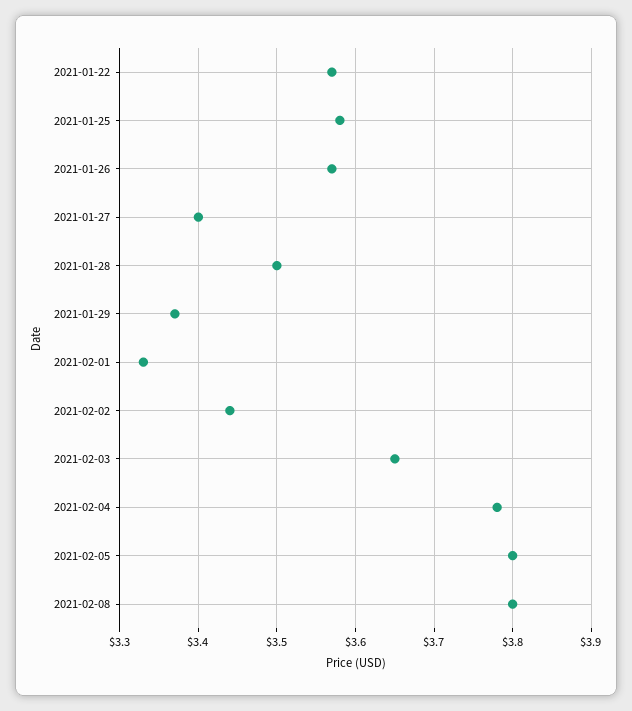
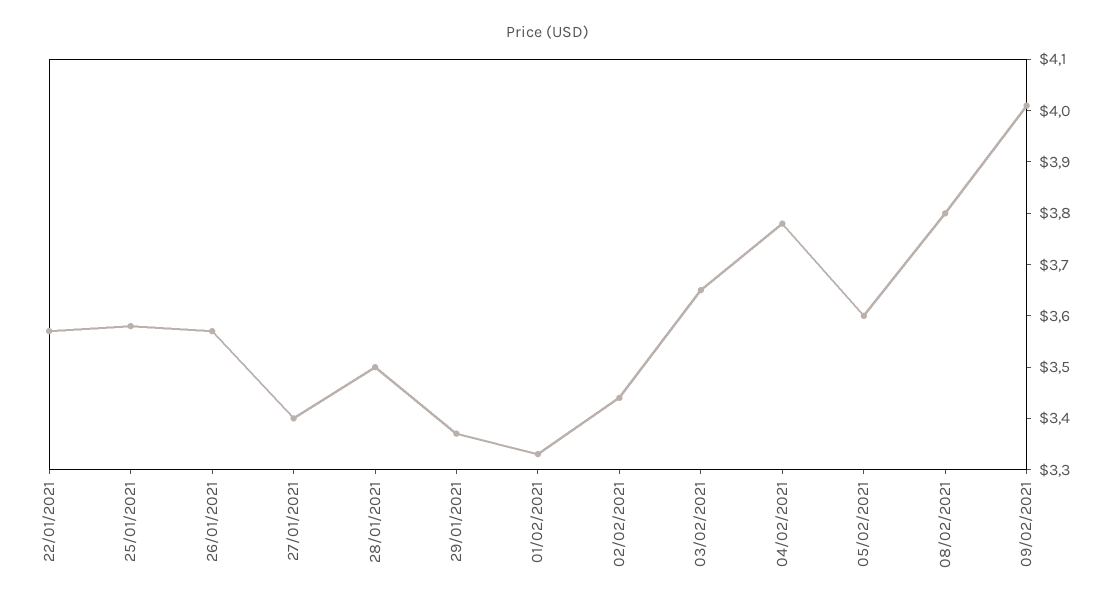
2021-02-05: 3.8 -> 3.6
09/02/2021: none -> 4

